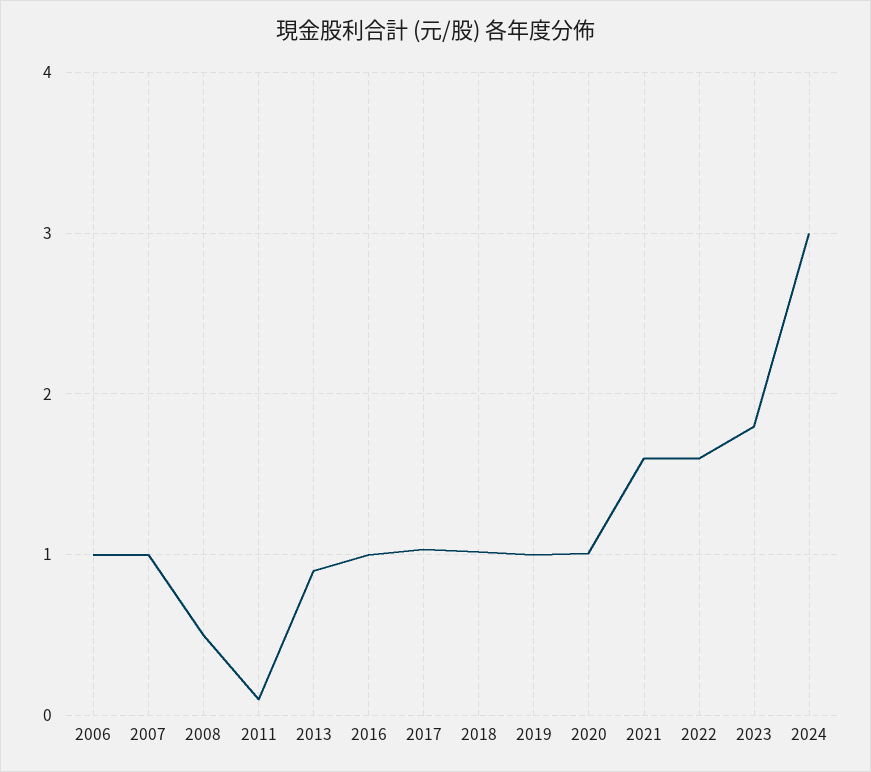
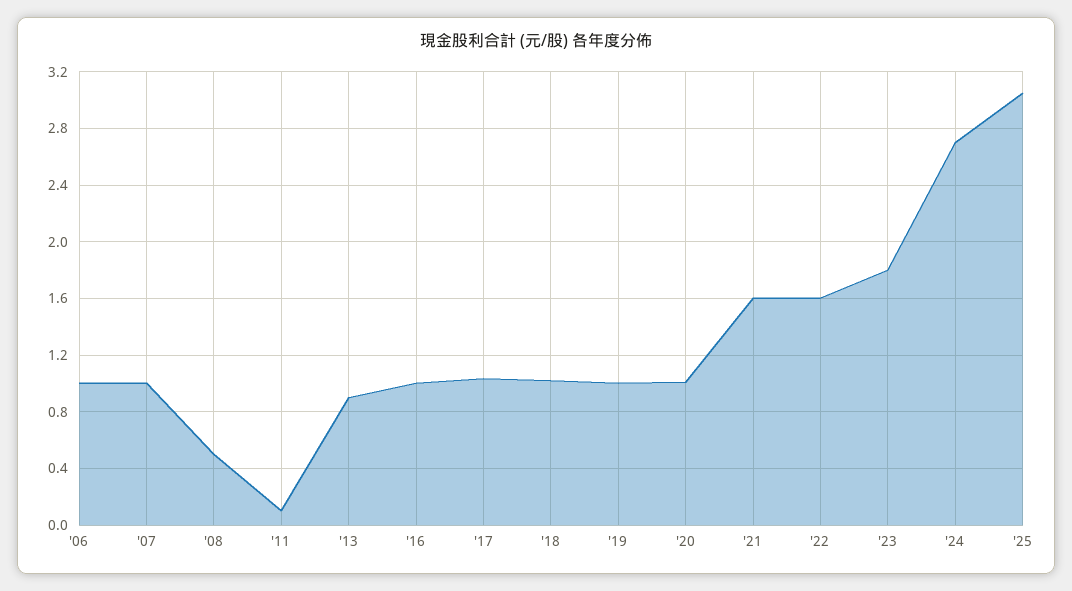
2024: 3 -> 2.7
'25: none -> 3.05

